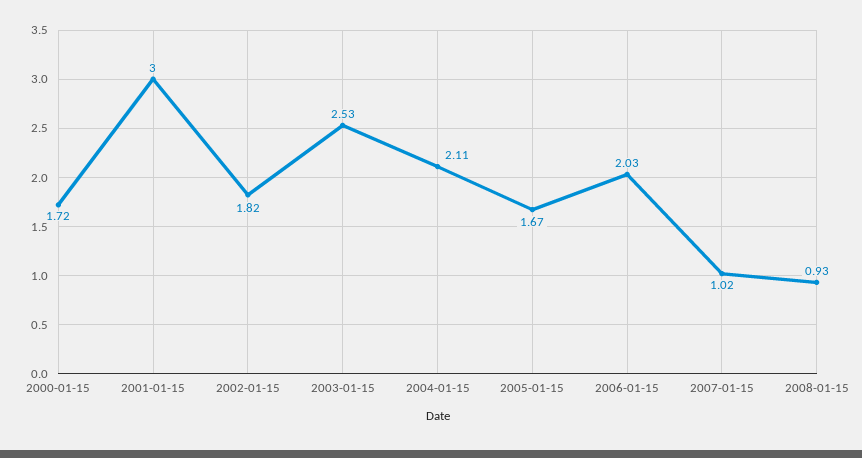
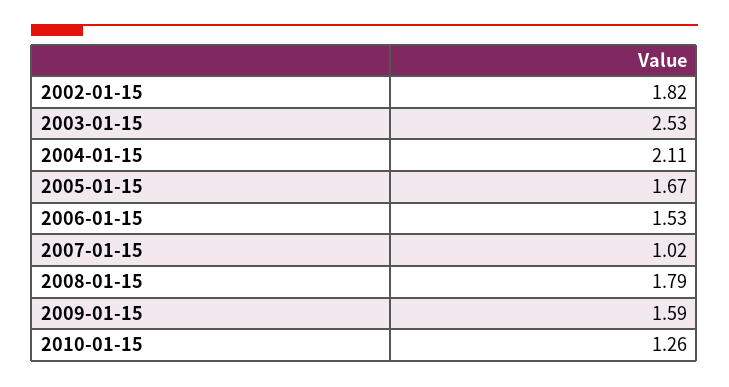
2000-01-15: 1.72 -> none
2001-01-15: 3 -> none
2006-01-15: 2.03 -> 1.53
2008-01-15: 0.93 -> 1.79
2009-01-15: none -> 1.59
2010-01-15: none -> 1.26

